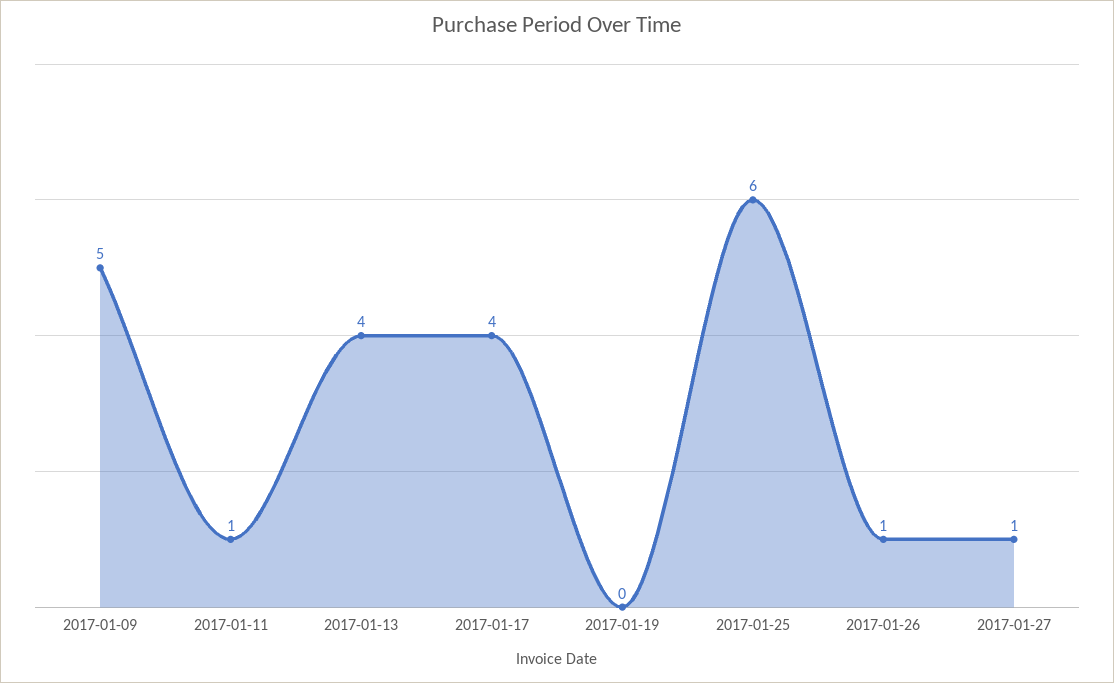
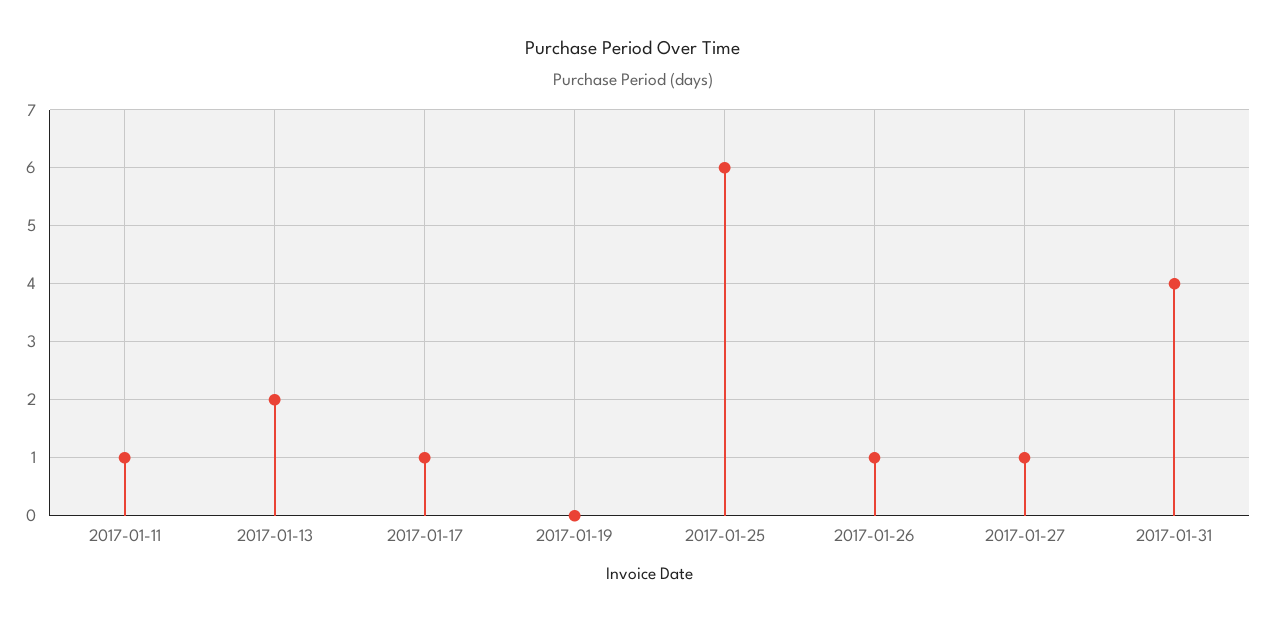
2017-01-09: 5 -> none
2017-01-13: 4 -> 2
2017-01-17: 4 -> 1
2017-01-31: none -> 4

